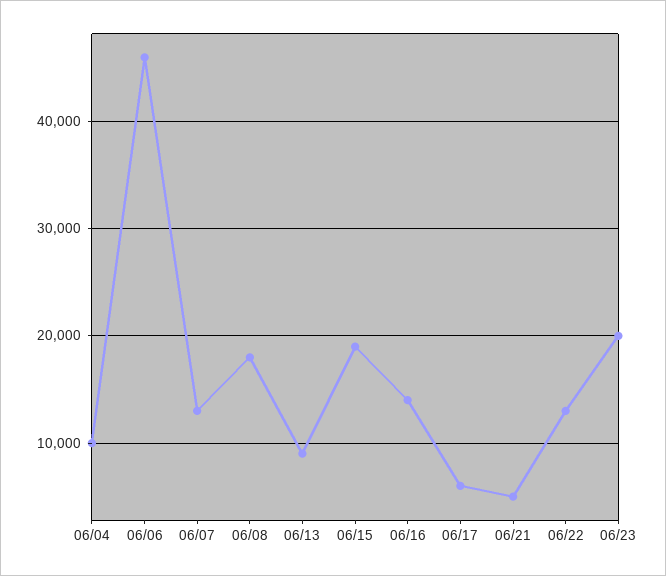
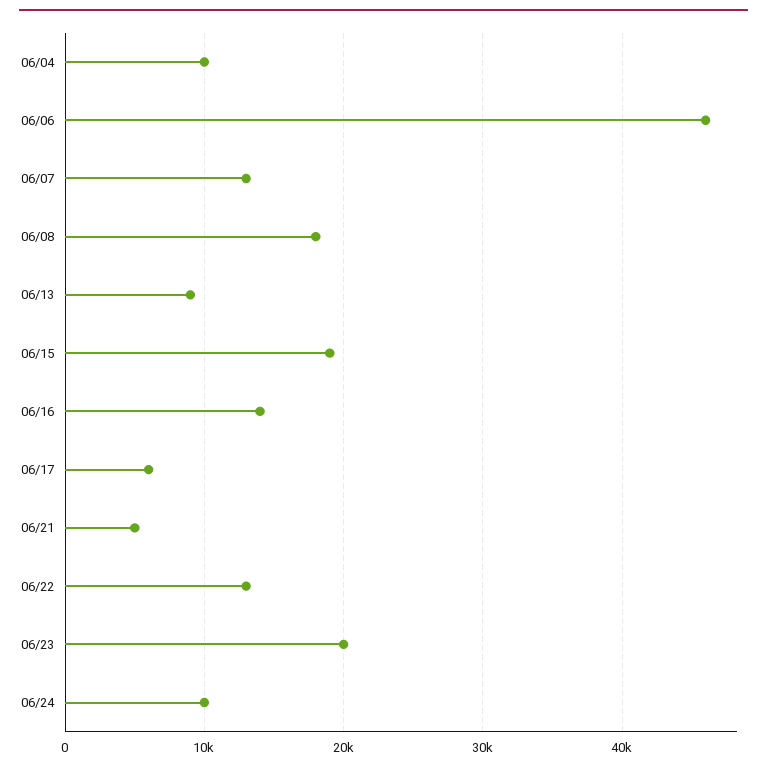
06/24: none -> 10000

